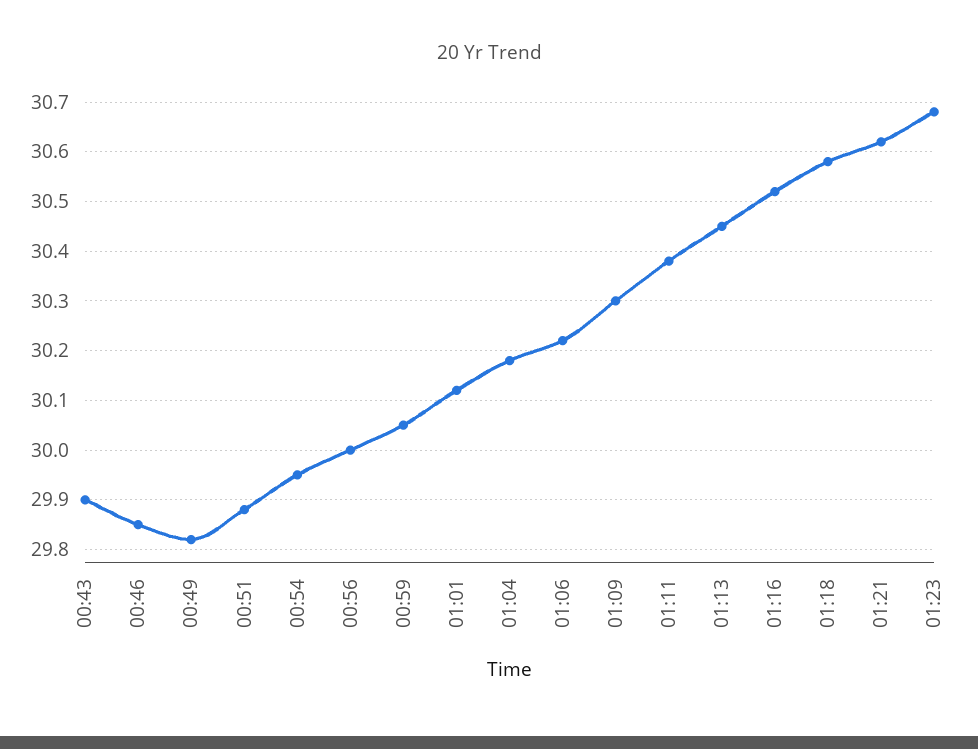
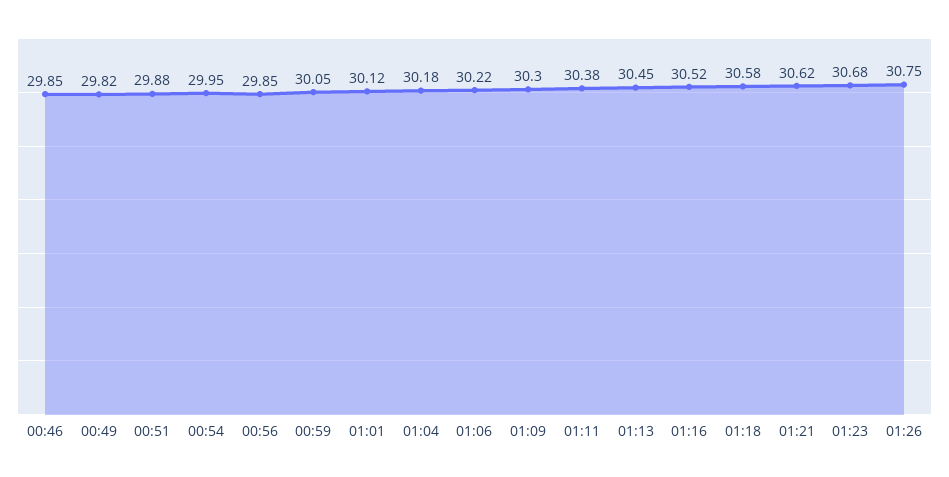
00:43: 29.9 -> none
00:56: 30 -> 29.85
01:26: none -> 30.75

